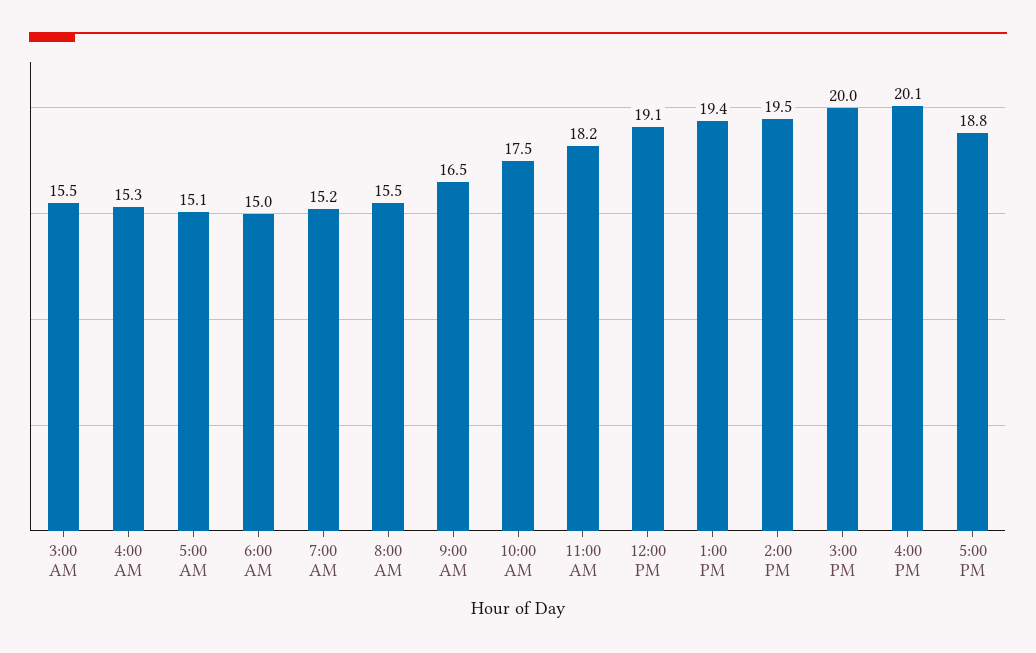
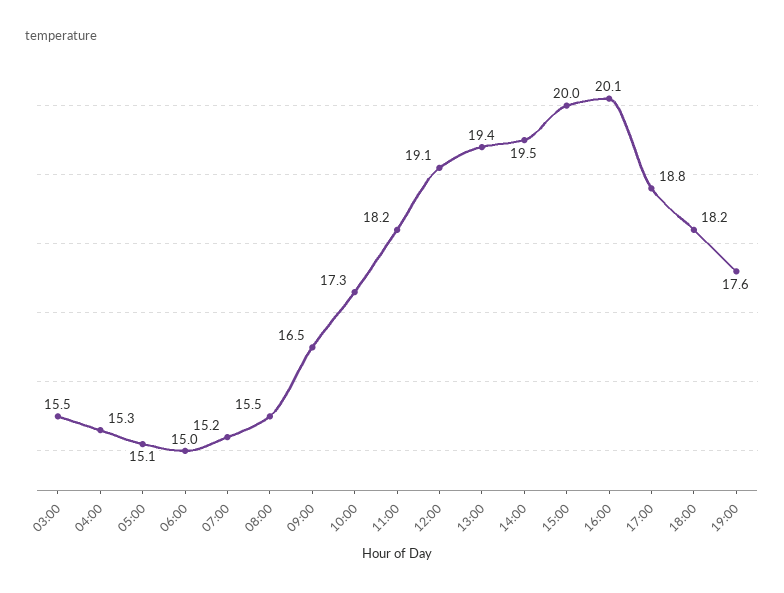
10:00 AM: 17.5 -> 17.3
18:00: none -> 18.2
19:00: none -> 17.6

